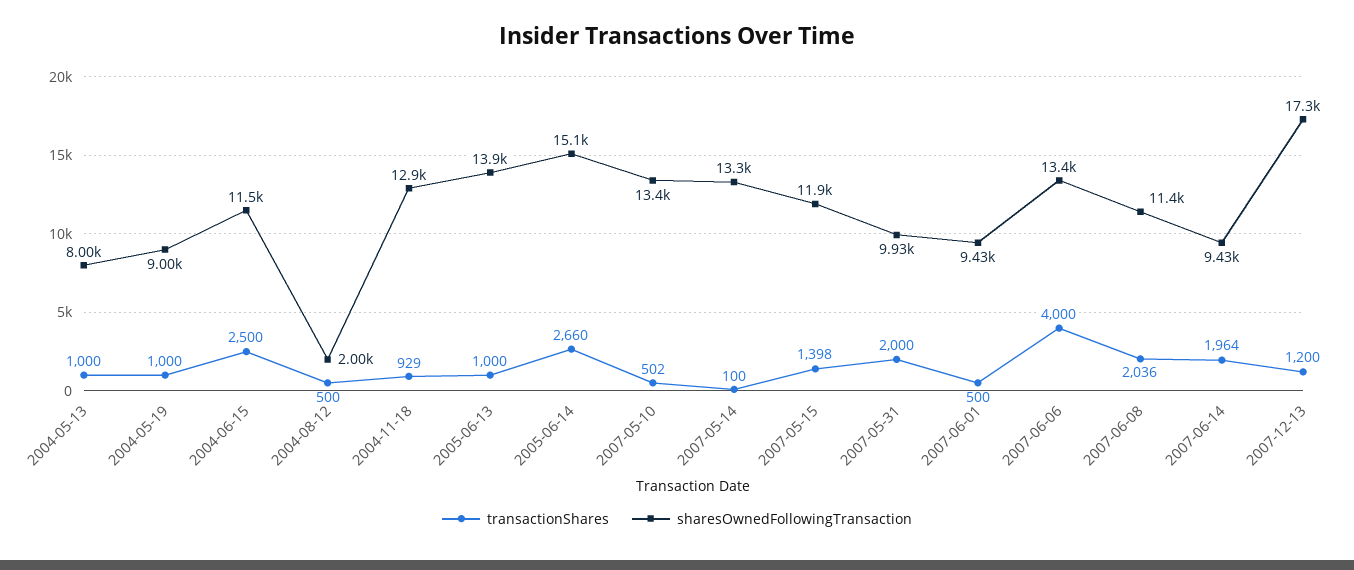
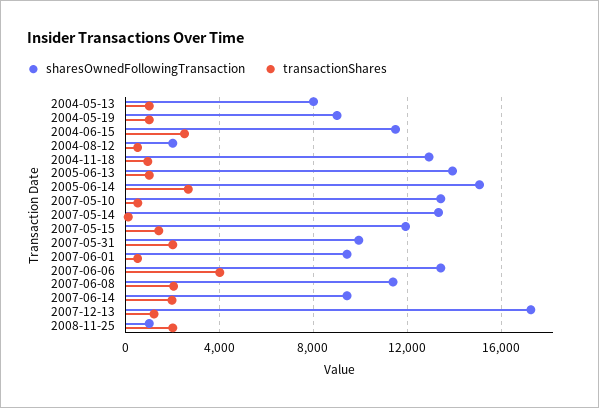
sharesOwnedFollowingTransaction, 2008-11-25: none -> 1000
transactionShares, 2008-11-25: none -> 2000

